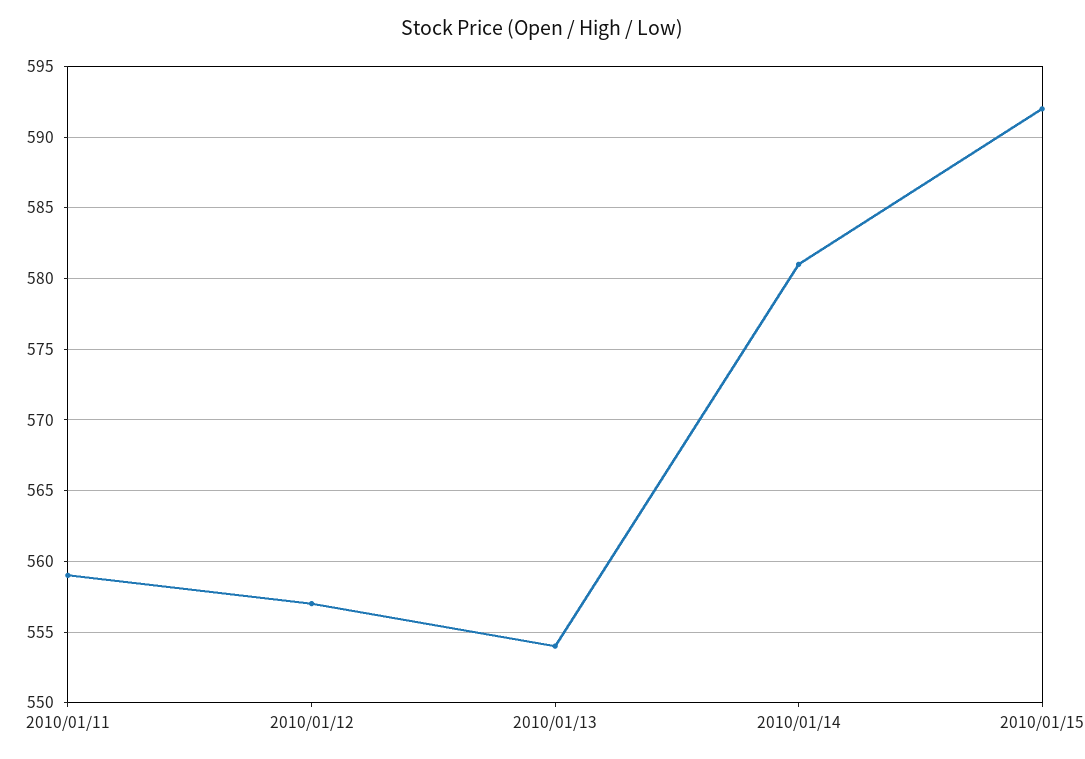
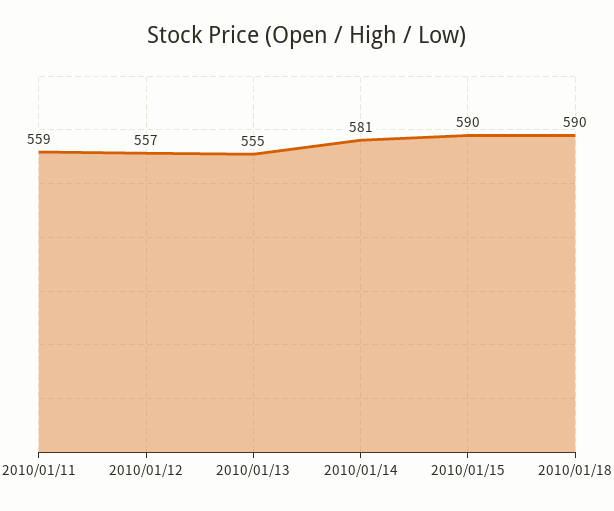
2010/01/13: 554 -> 555
2010/01/15: 592 -> 590
2010/01/18: none -> 590

